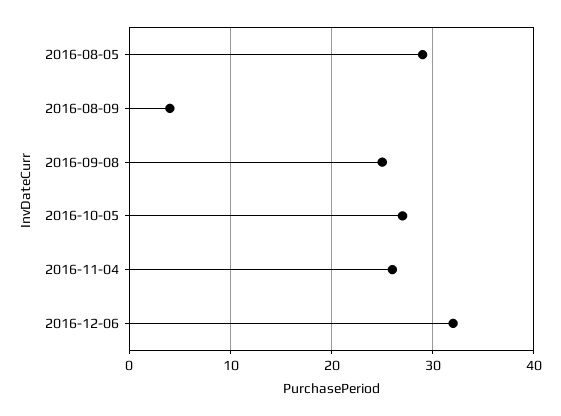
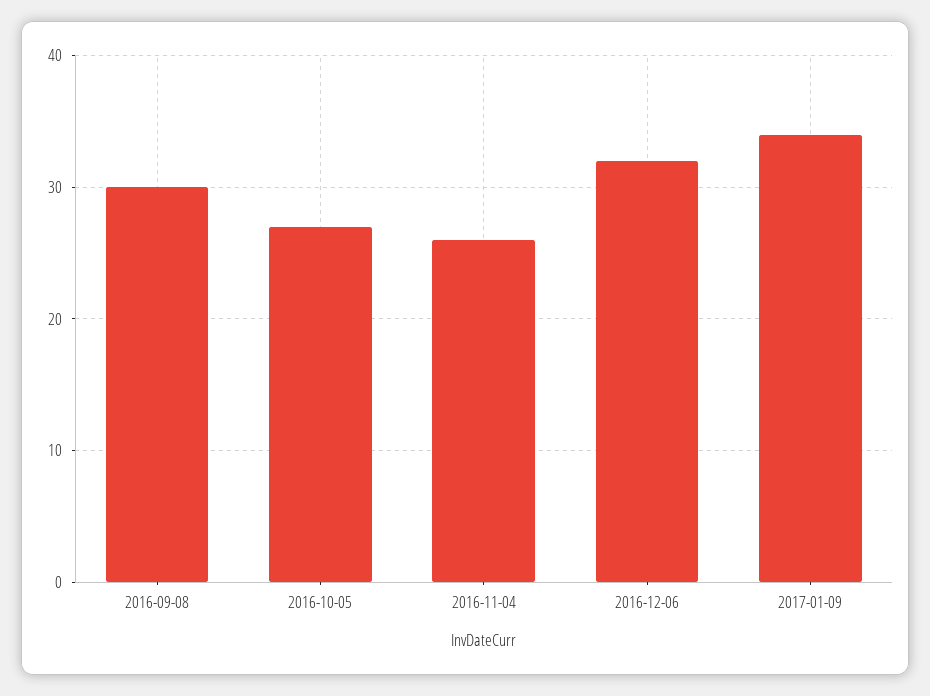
2016-08-05: 29 -> none
2016-08-09: 4 -> none
2016-09-08: 25 -> 30
2017-01-09: none -> 34

